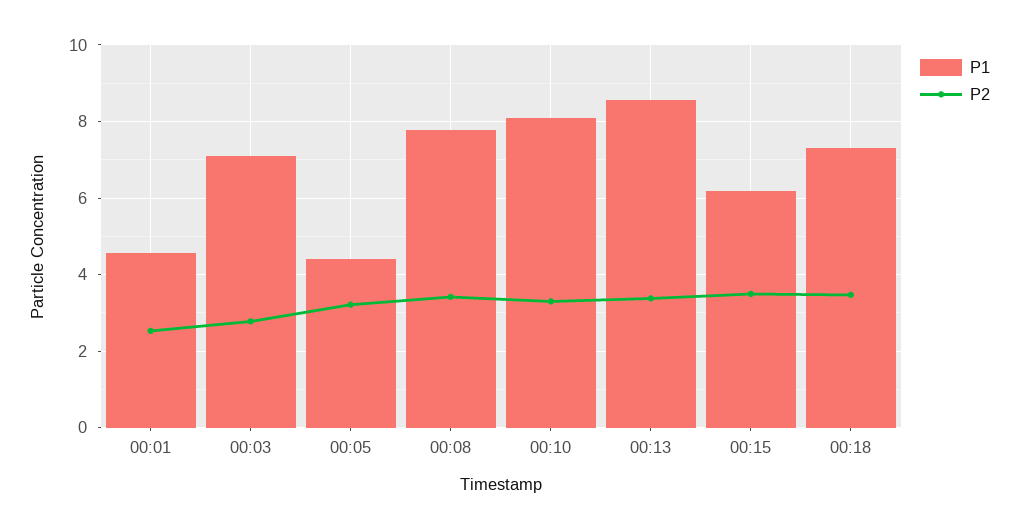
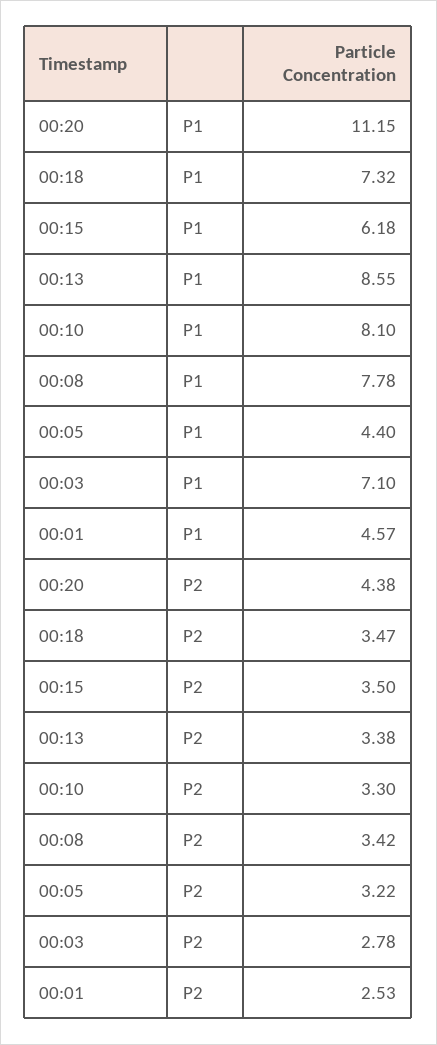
P1, 00:20: none -> 11.15
P2, 00:20: none -> 4.38

